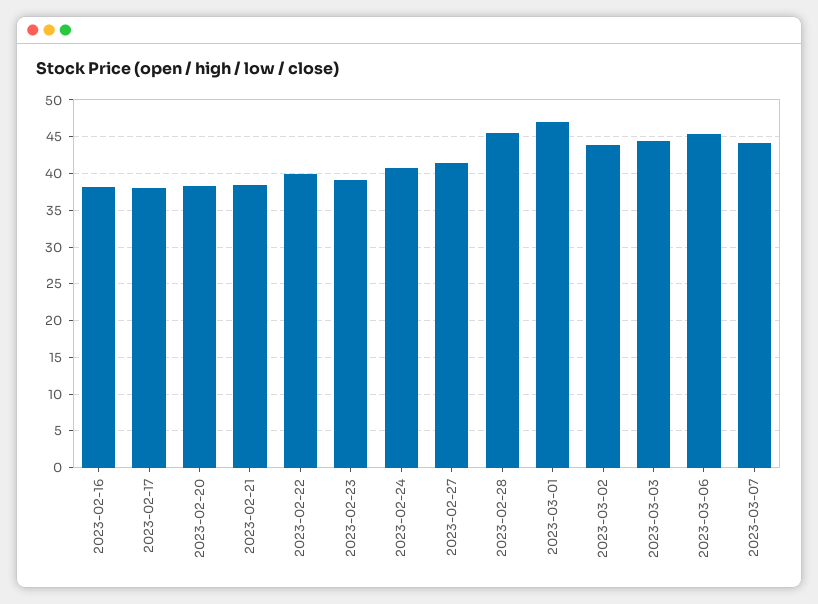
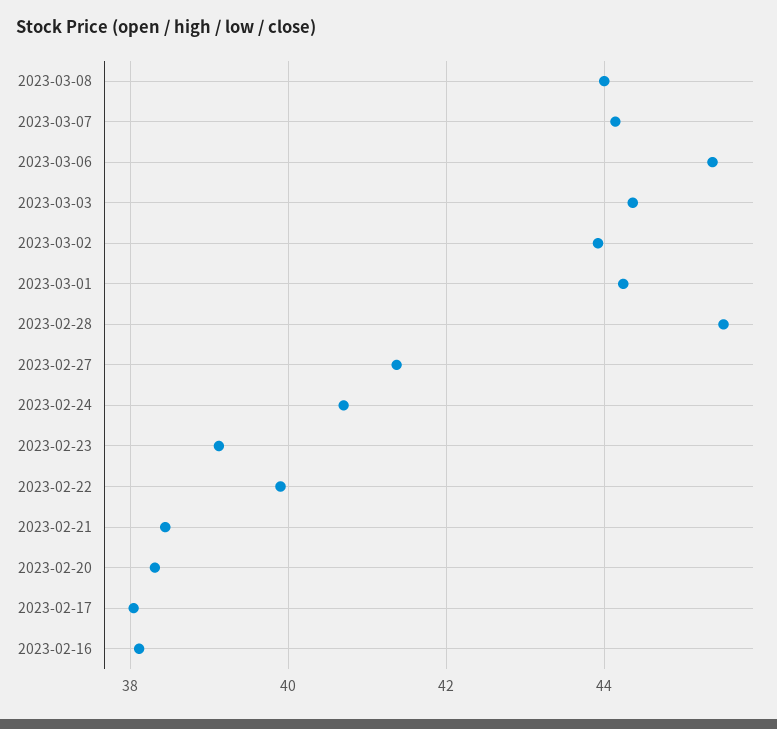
2023-03-01: 47 -> 44.2
2023-03-08: none -> 44

